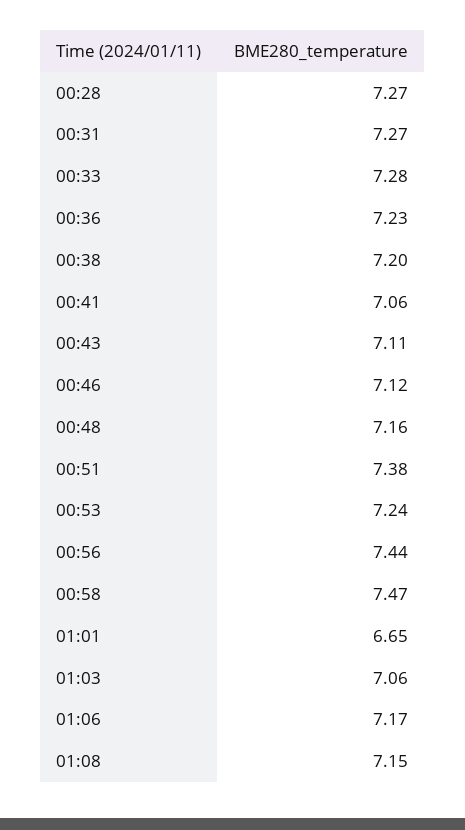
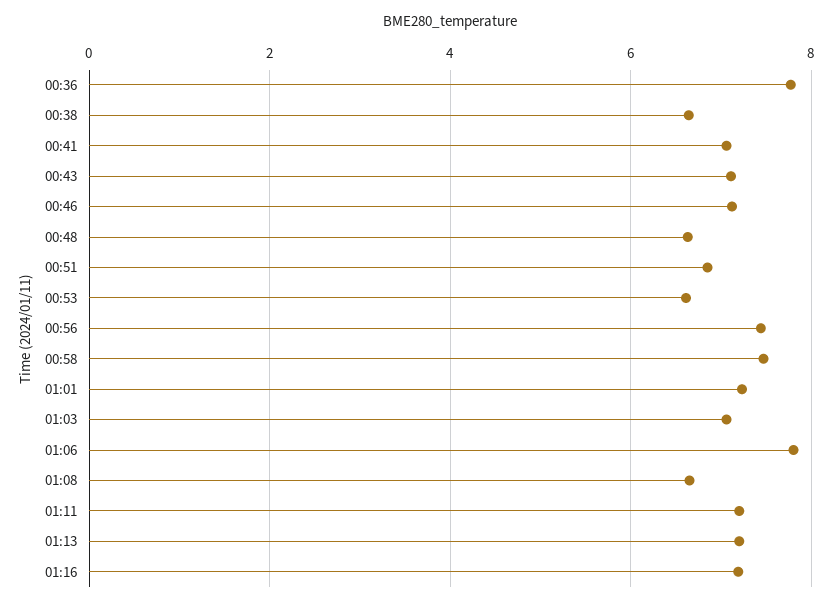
00:28: 7.27 -> none
00:31: 7.27 -> none
00:33: 7.28 -> none
00:36: 7.23 -> 7.8
00:38: 7.2 -> 6.6
00:48: 7.16 -> 6.6
00:51: 7.38 -> 6.8
00:53: 7.24 -> 6.6
01:01: 6.65 -> 7.2
01:06: 7.17 -> 7.8
01:08: 7.15 -> 6.6
01:11: none -> 7.2
01:13: none -> 7.2
01:16: none -> 7.2

